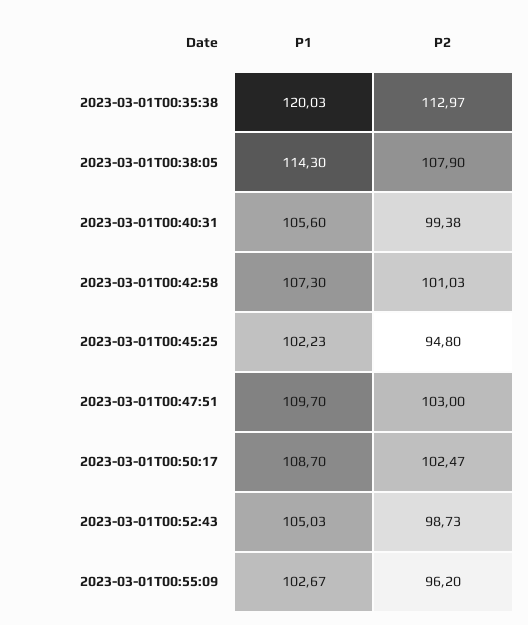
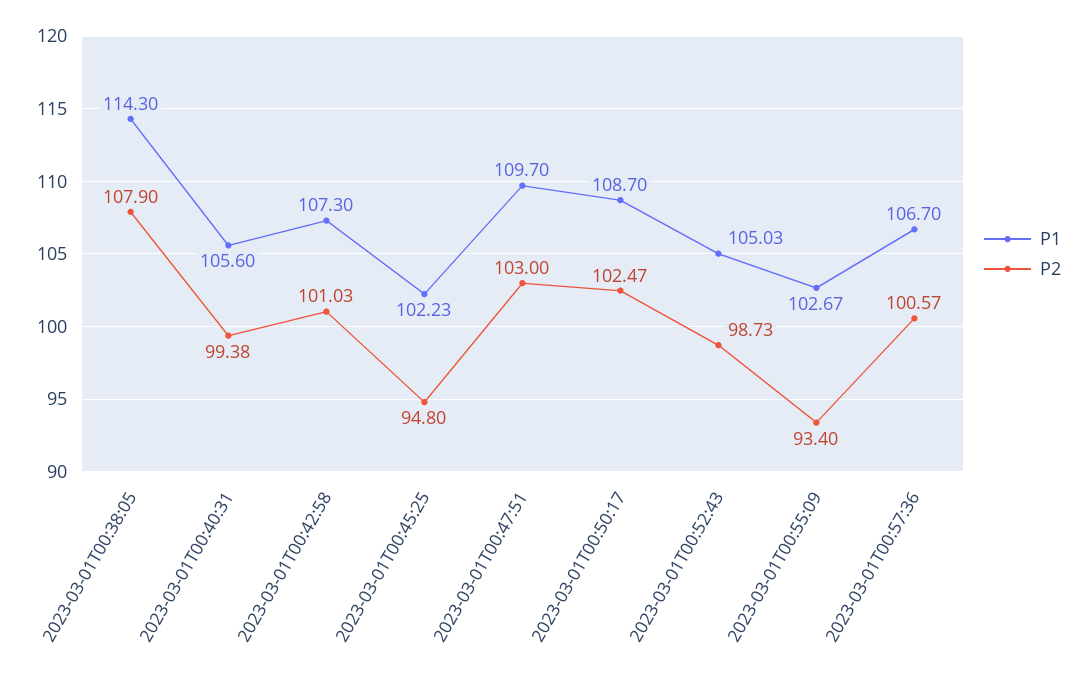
P1, 2023-03-01T00:35:38: 120.03 -> none
P2, 2023-03-01T00:35:38: 112.97 -> none
P2, 2023-03-01T00:55:09: 96.2 -> 93.4
P1, 2023-03-01T00:57:36: none -> 106.7
P2, 2023-03-01T00:57:36: none -> 100.57

